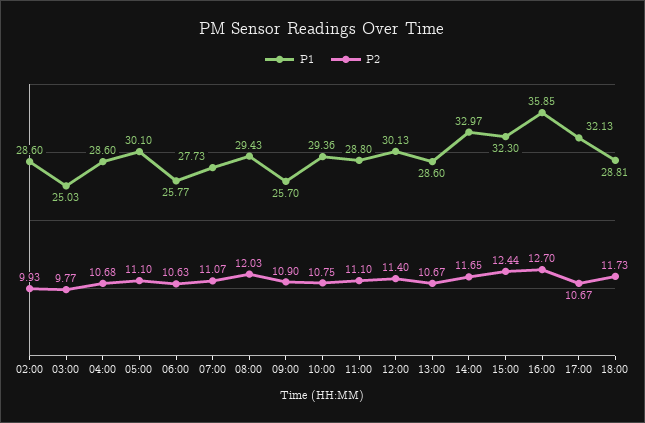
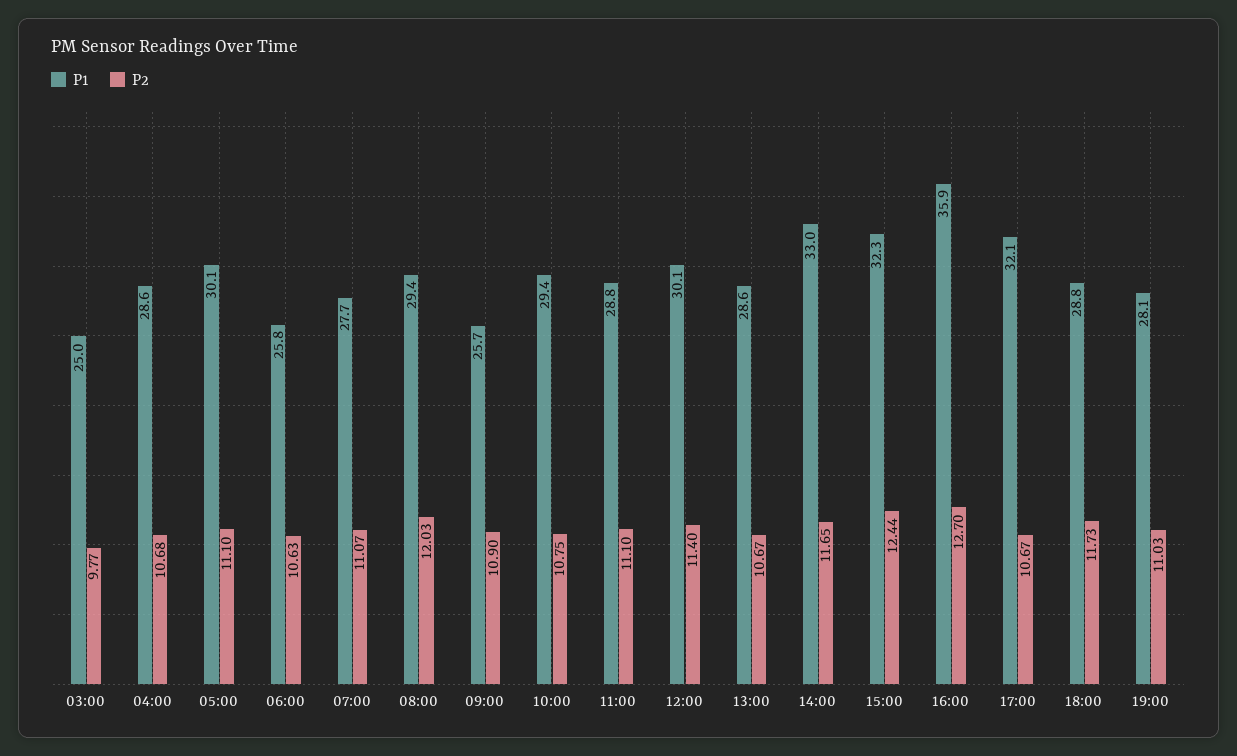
P1, 02:00: 28.6 -> none
P2, 02:00: 9.93 -> none
P1, 19:00: none -> 28.1
P2, 19:00: none -> 11.03

